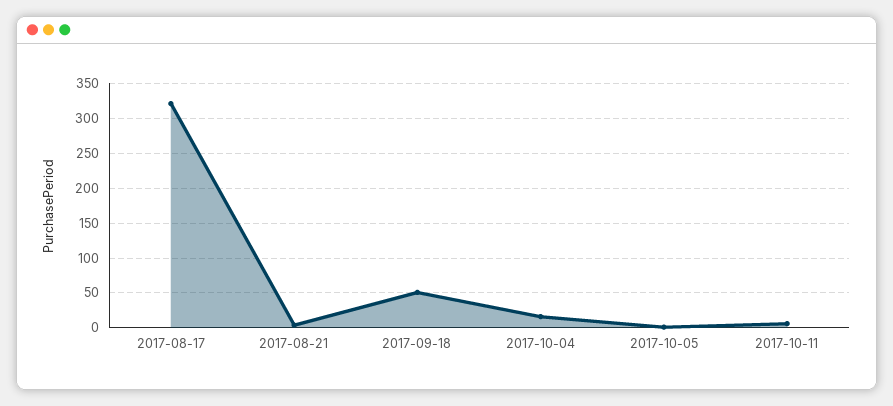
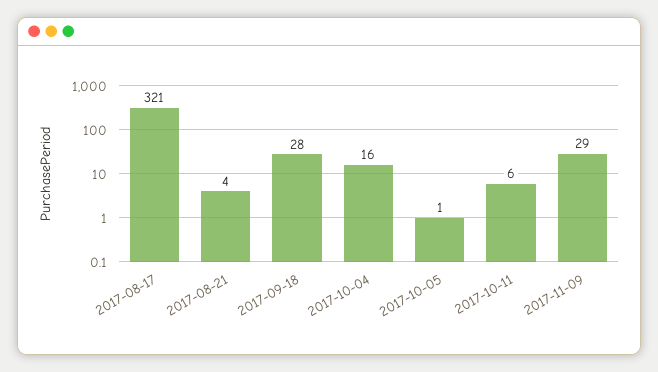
2017-09-18: 50 -> 28
2017-11-09: none -> 29

